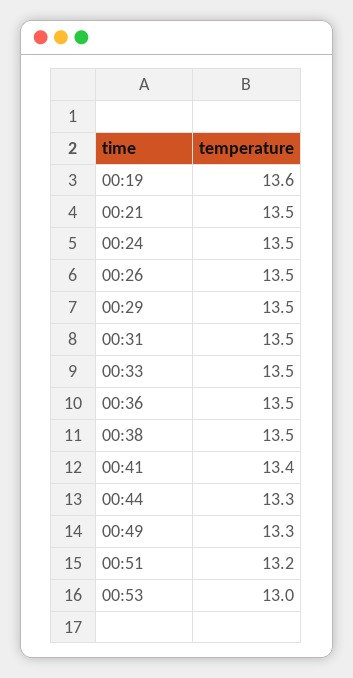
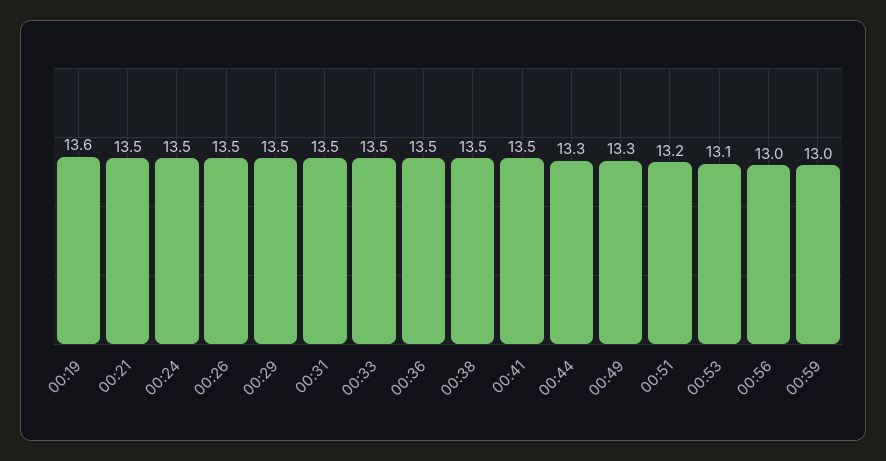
00:41: 13.4 -> 13.5
00:53: 13 -> 13.1
00:56: none -> 13
00:59: none -> 13

